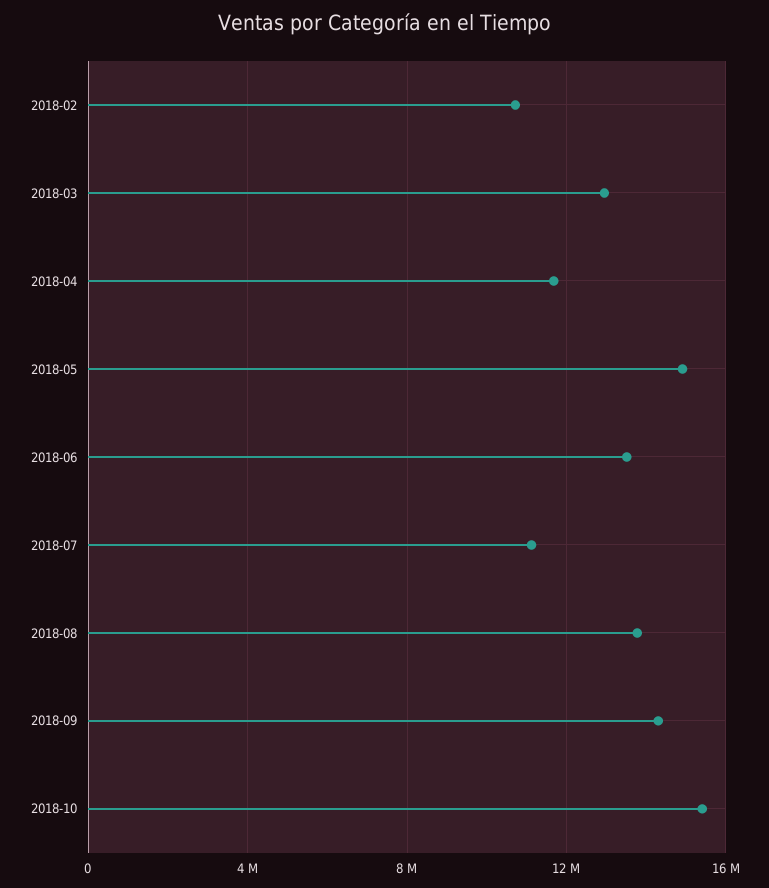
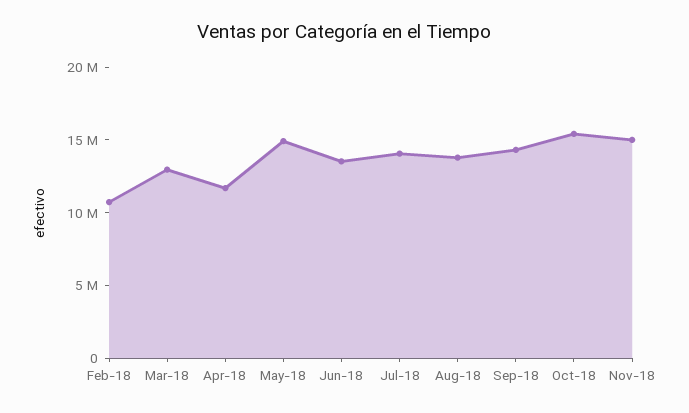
2018-07: 11000000 -> 14000000
Nov-18: none -> 15000000

